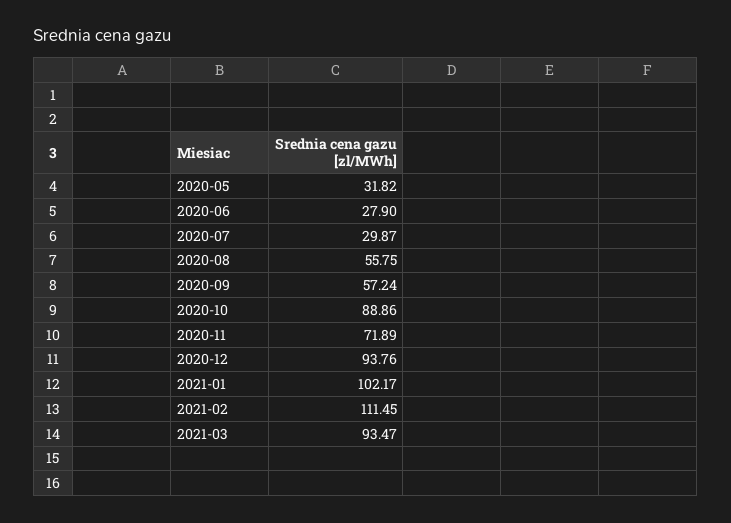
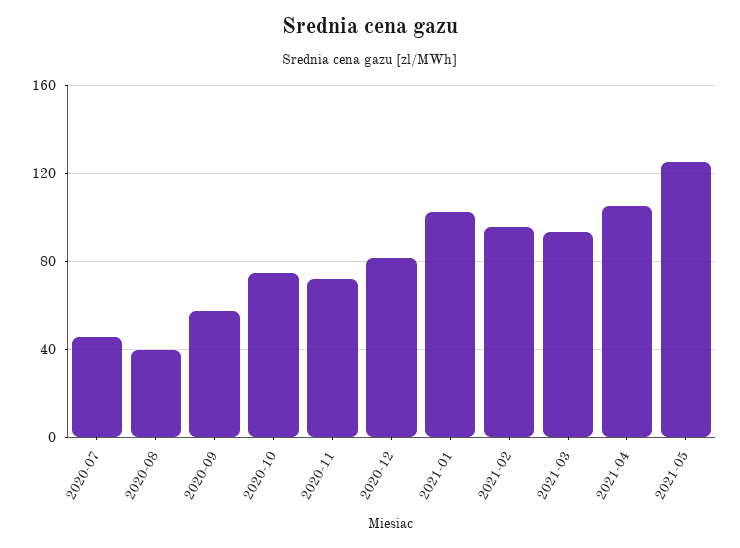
2020-05: 31.82 -> none
2020-06: 27.9 -> none
2020-07: 29.87 -> 45
2020-08: 55.75 -> 40
2020-10: 88.86 -> 75
2020-12: 93.76 -> 80
2021-02: 111.45 -> 95
2021-04: none -> 105
2021-05: none -> 125

